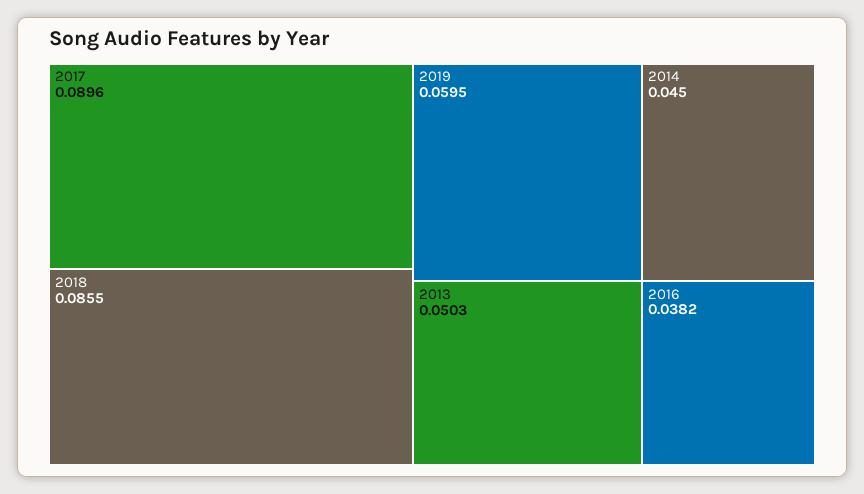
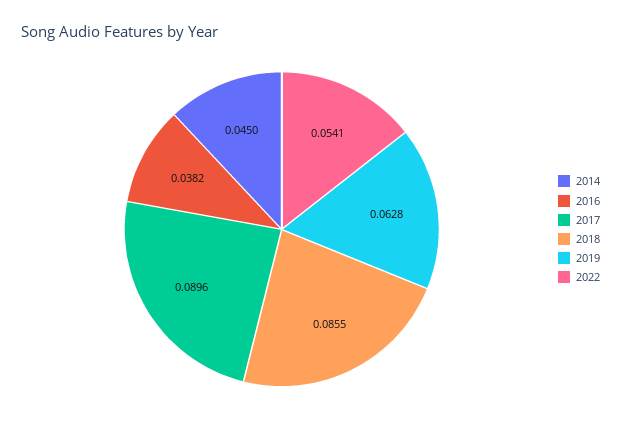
2019: 0.0595 -> 0.0628
2013: 0.0503 -> none
2022: none -> 0.0541

